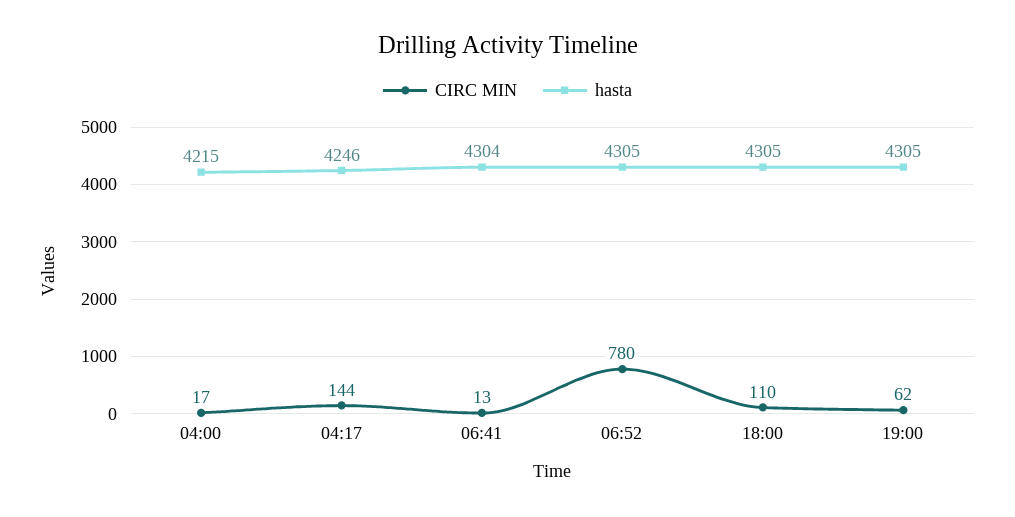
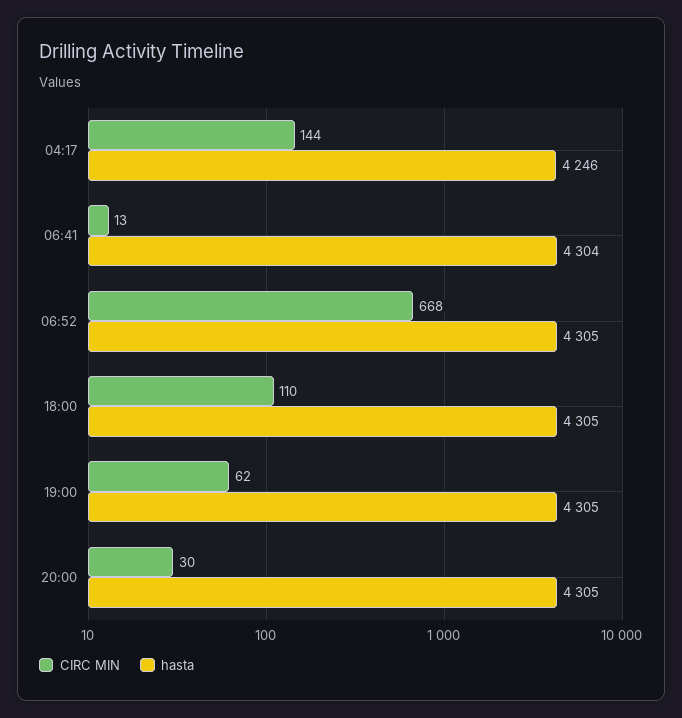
CIRC MIN, 04:00: 17 -> none
hasta, 04:00: 4215 -> none
CIRC MIN, 06:52: 780 -> 668
CIRC MIN, 20:00: none -> 30
hasta, 20:00: none -> 4305

